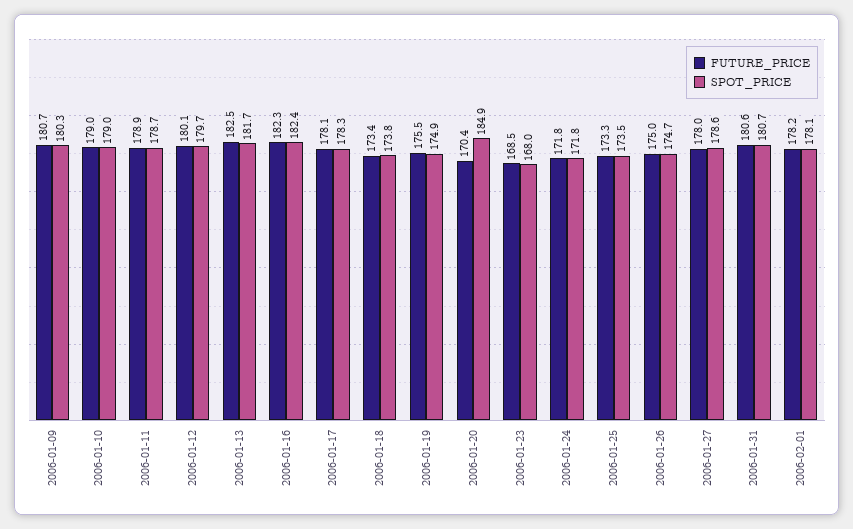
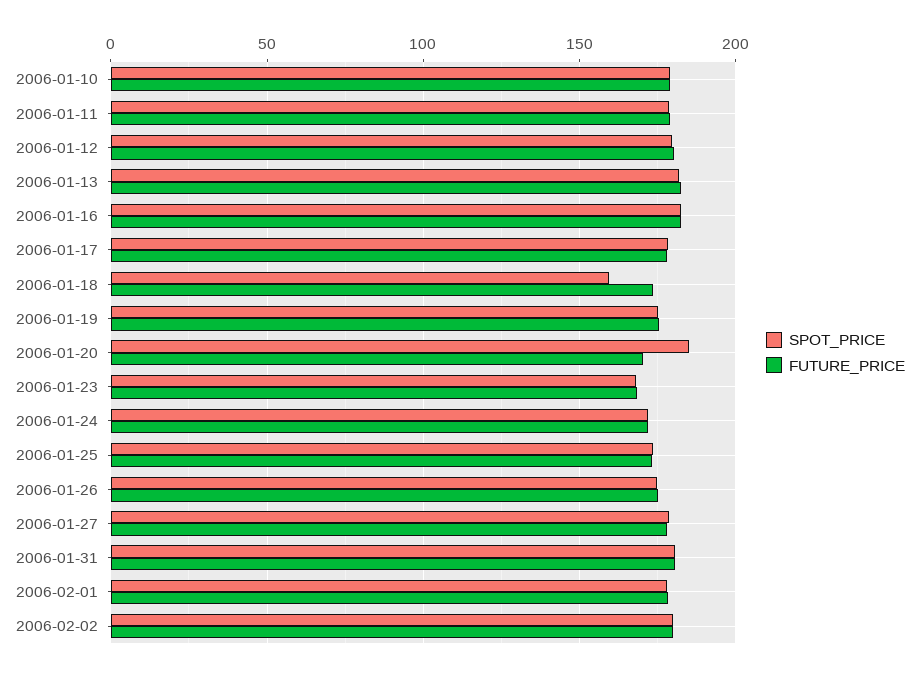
FUTURE_PRICE, 2006-01-09: 180.7 -> none
SPOT_PRICE, 2006-01-09: 180.3 -> none
SPOT_PRICE, 2006-01-18: 173.8 -> 160
SPOT_PRICE, 2006-02-02: none -> 180
FUTURE_PRICE, 2006-02-02: none -> 180

